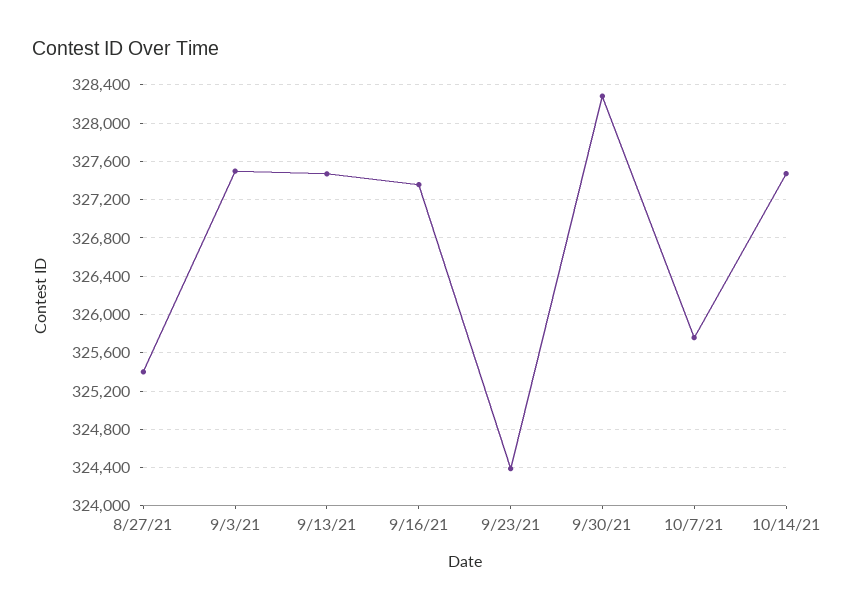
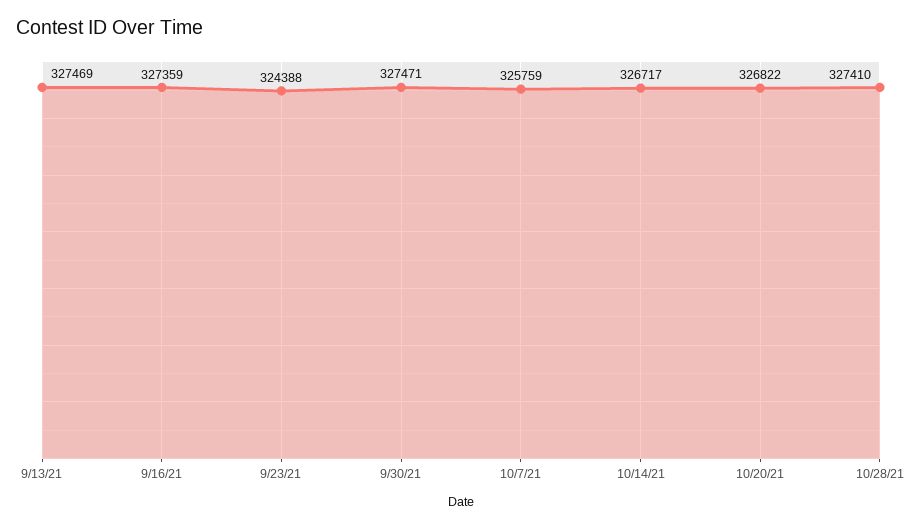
8/27/21: 325400 -> none
9/3/21: 327500 -> none
9/30/21: 328300 -> 327471
10/14/21: 327500 -> 326717
10/20/21: none -> 326822
10/28/21: none -> 327410

